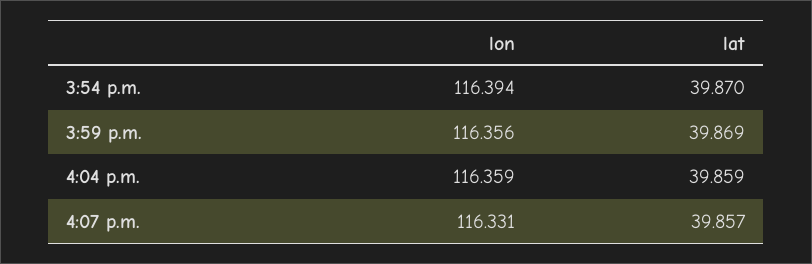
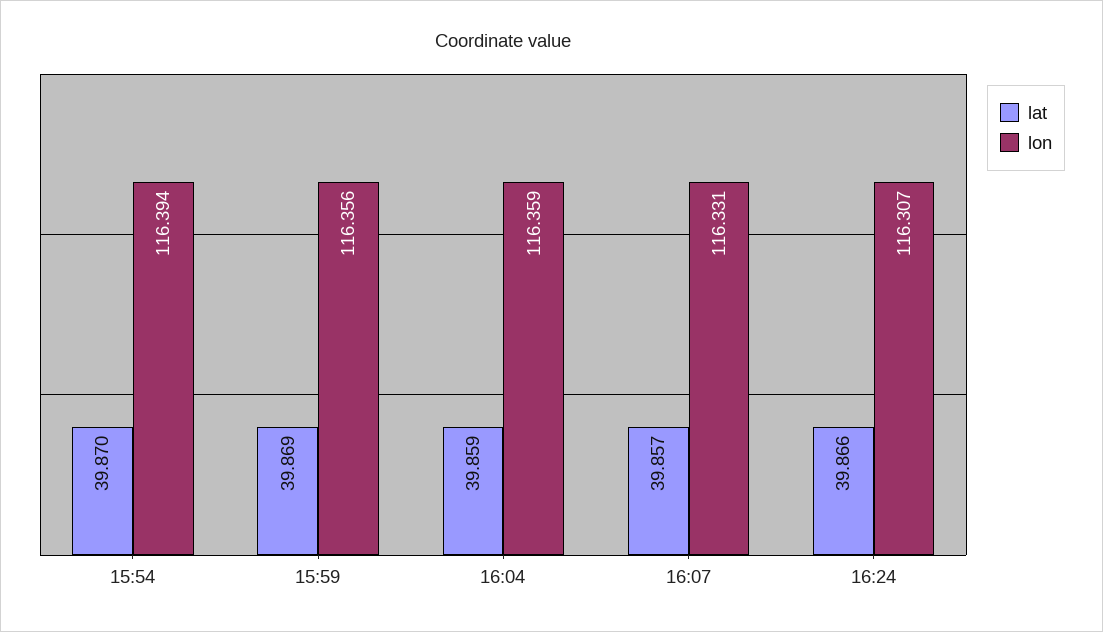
lat, 16:24: none -> 39.866
lon, 16:24: none -> 116.307

